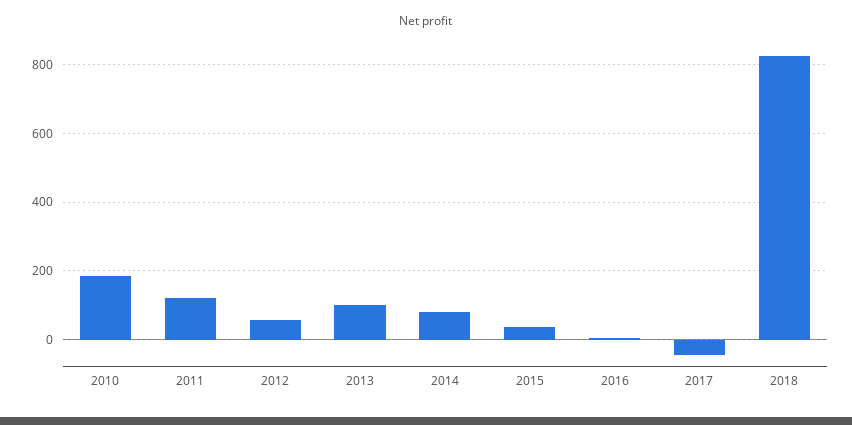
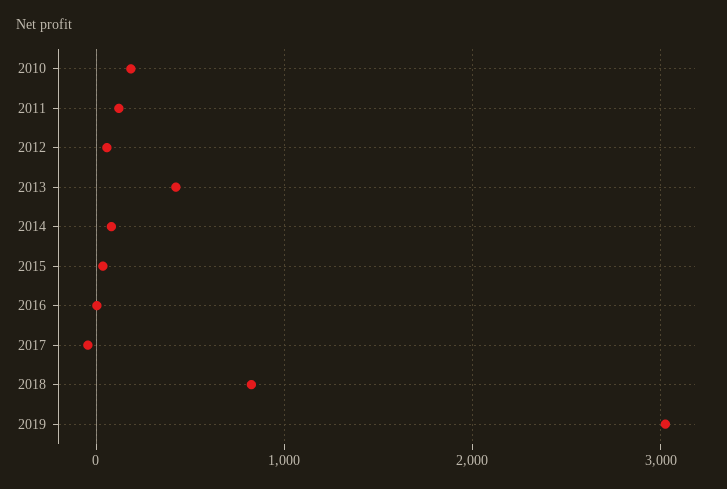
2013: 100 -> 400
2019: none -> 3000

